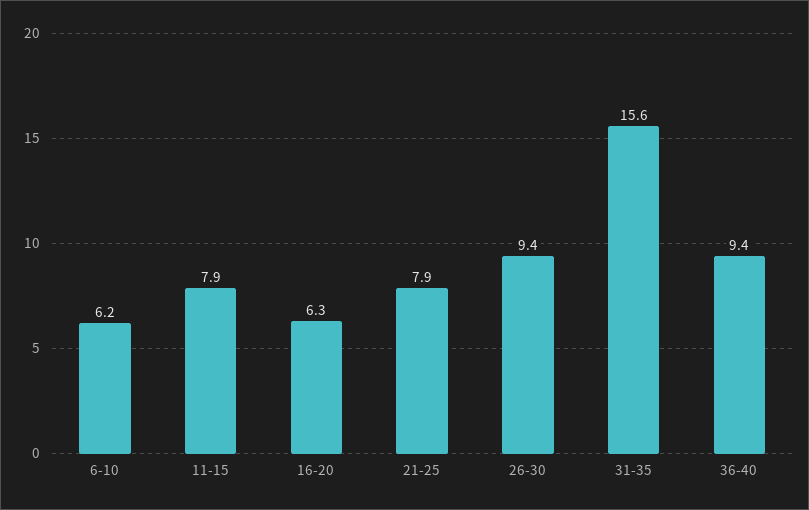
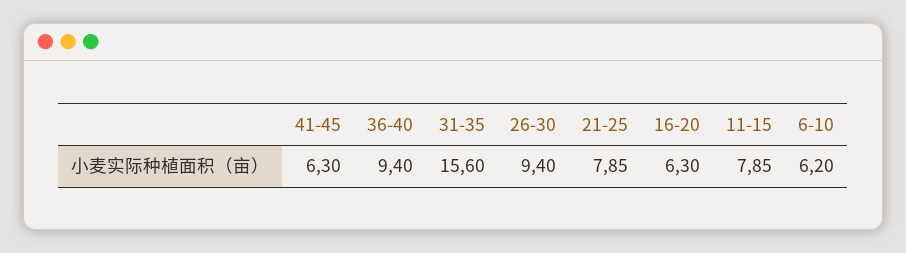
41-45: none -> 6.3

